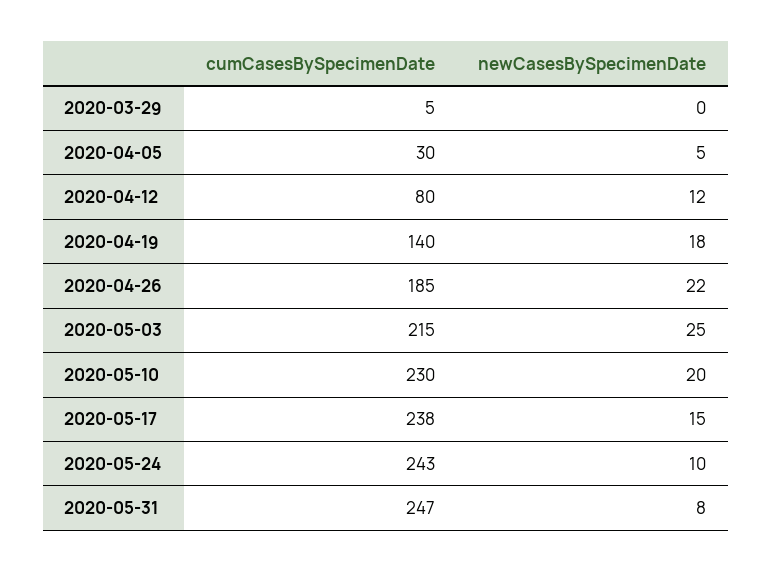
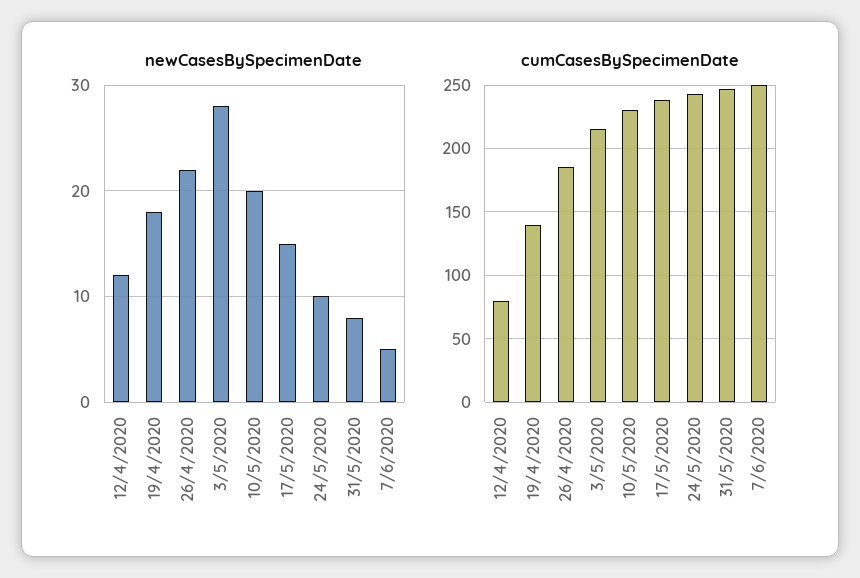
cumCasesBySpecimenDate, 2020-03-29: 5 -> none
newCasesBySpecimenDate, 2020-03-29: 0 -> none
cumCasesBySpecimenDate, 2020-04-05: 30 -> none
newCasesBySpecimenDate, 2020-04-05: 5 -> none
newCasesBySpecimenDate, 2020-05-03: 25 -> 28
newCasesBySpecimenDate, 7/6/2020: none -> 5
cumCasesBySpecimenDate, 7/6/2020: none -> 250

